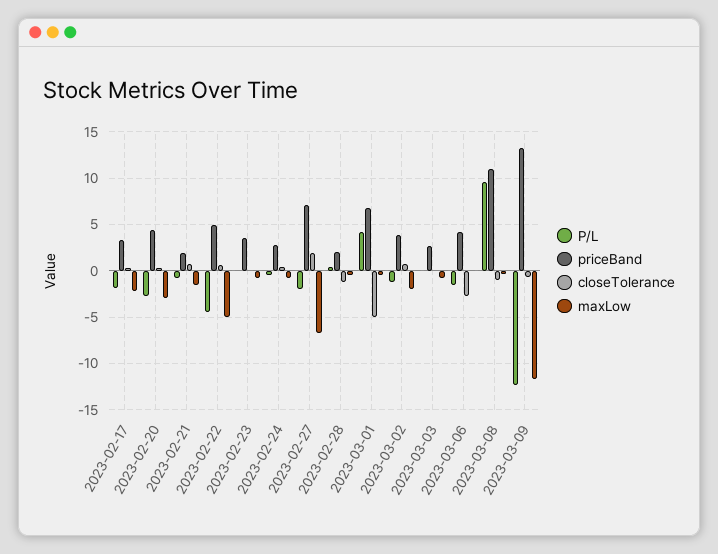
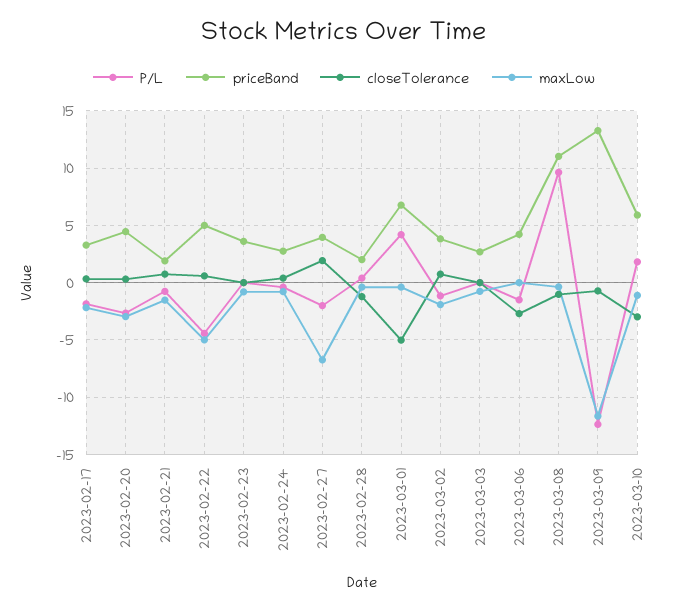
priceBand, 2023-02-27: 7 -> 4
P/L, 2023-03-10: none -> 2
priceBand, 2023-03-10: none -> 6
closeTolerance, 2023-03-10: none -> -3
maxLow, 2023-03-10: none -> -1

